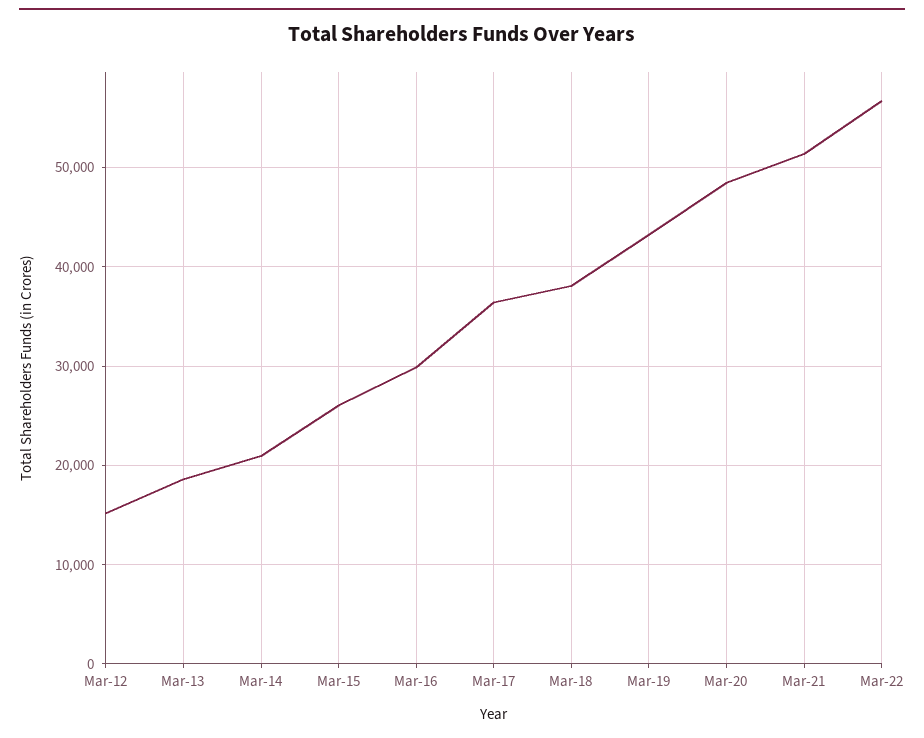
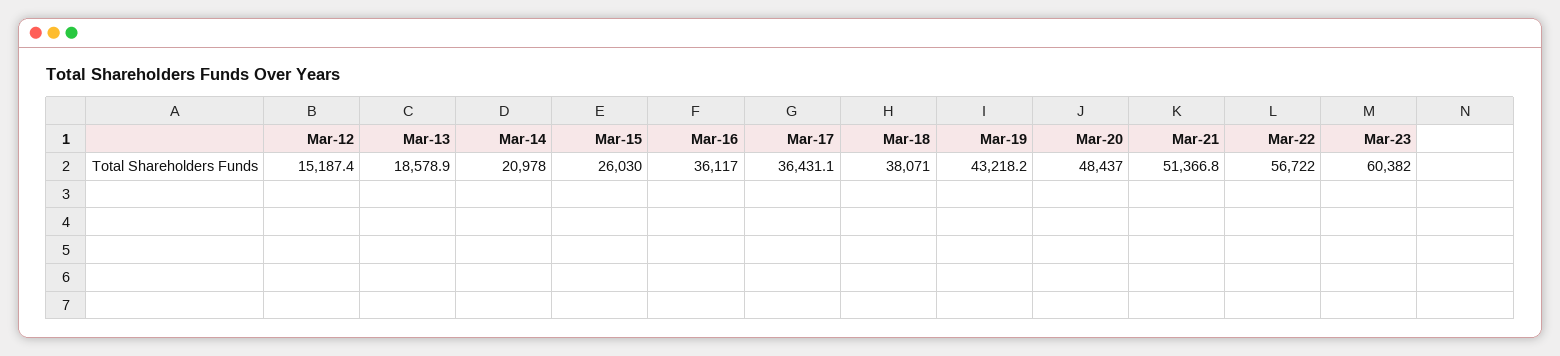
Mar-16: 30000 -> 36117
Mar-23: none -> 60382

